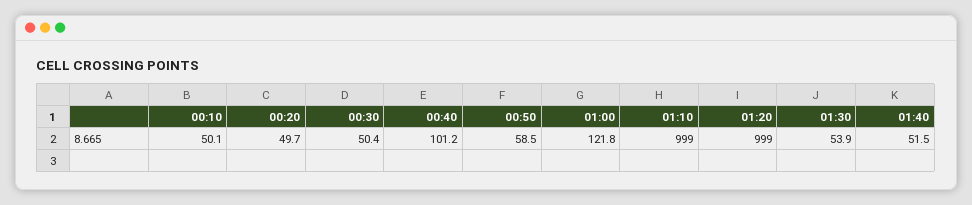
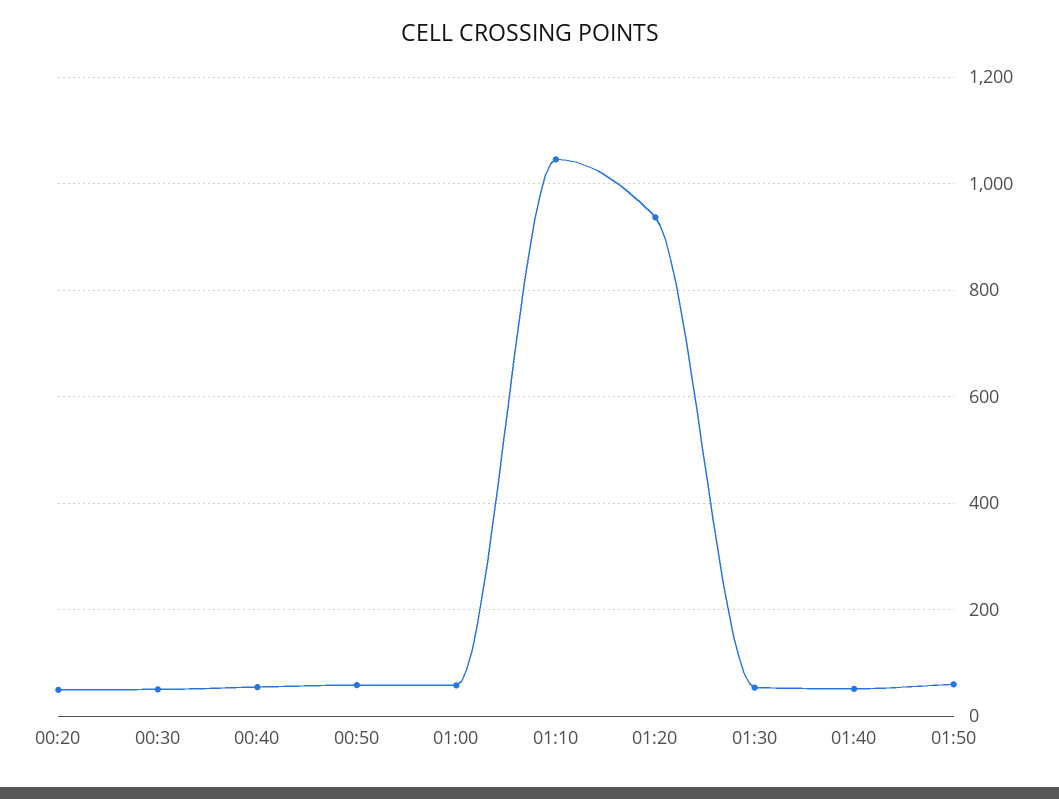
00:10: 50.1 -> none
00:40: 101.2 -> 60
01:00: 121.8 -> 60
01:10: 999 -> 1040
01:20: 999 -> 940
01:50: none -> 60

